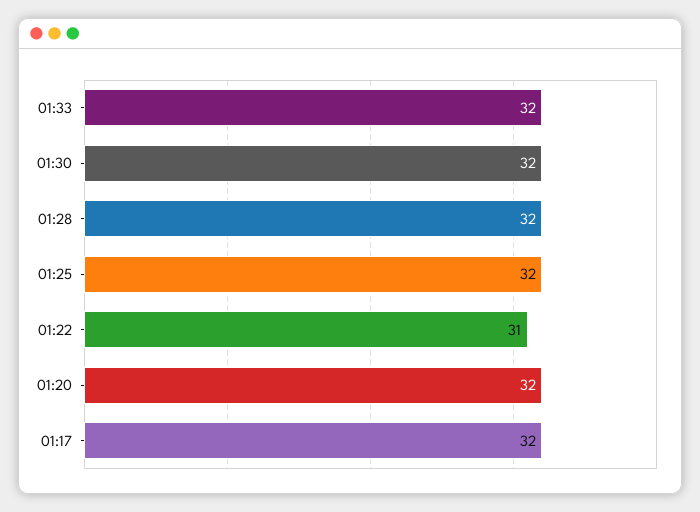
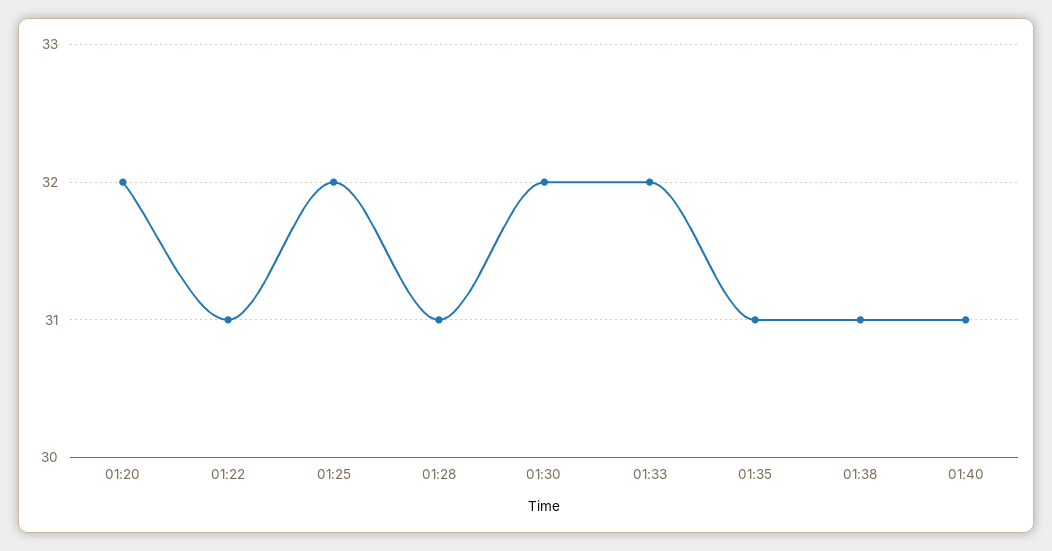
01:28: 32 -> 31
01:17: 32 -> none
01:35: none -> 31
01:38: none -> 31
01:40: none -> 31

